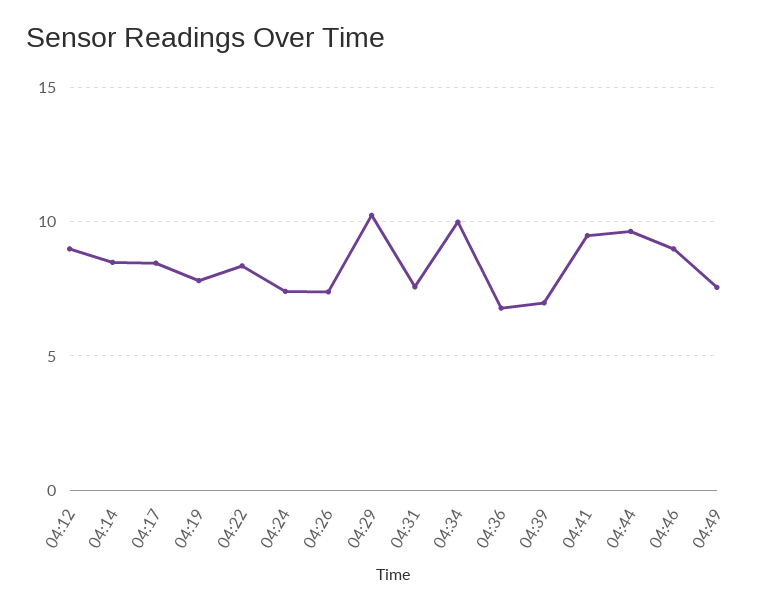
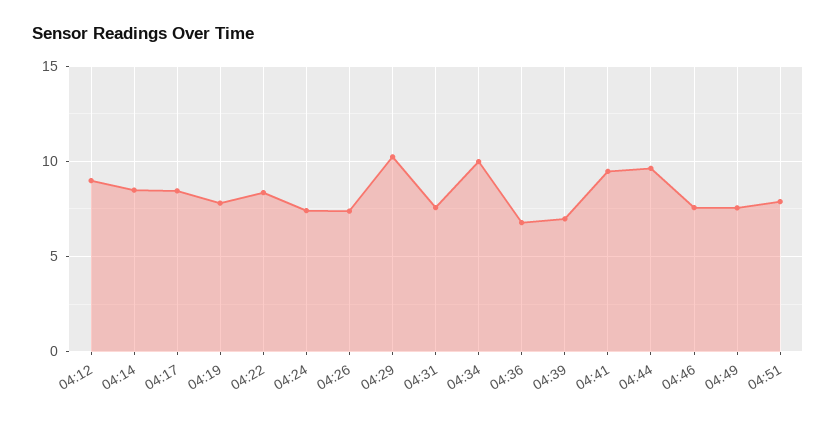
04:46: 9 -> 7.5
04:51: none -> 8

